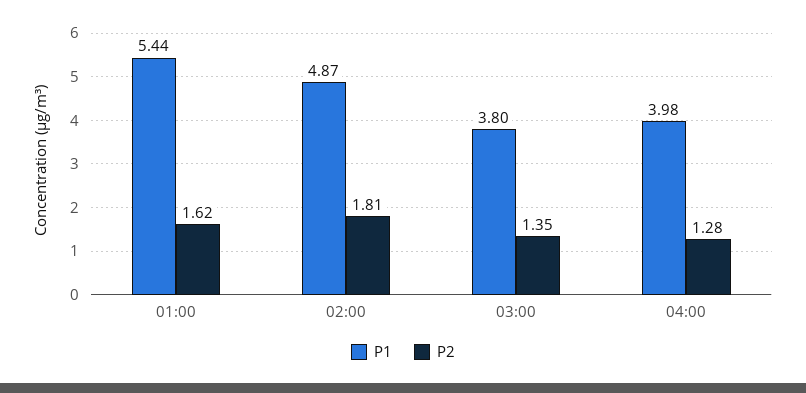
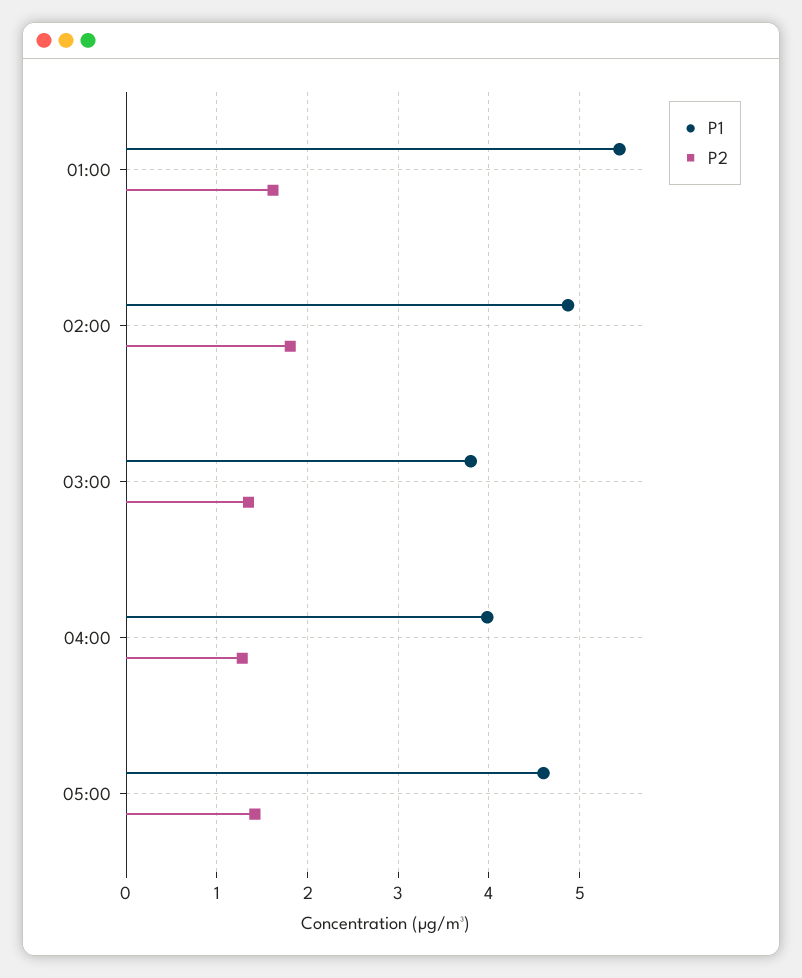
P1, 05:00: none -> 4.6
P2, 05:00: none -> 1.4

